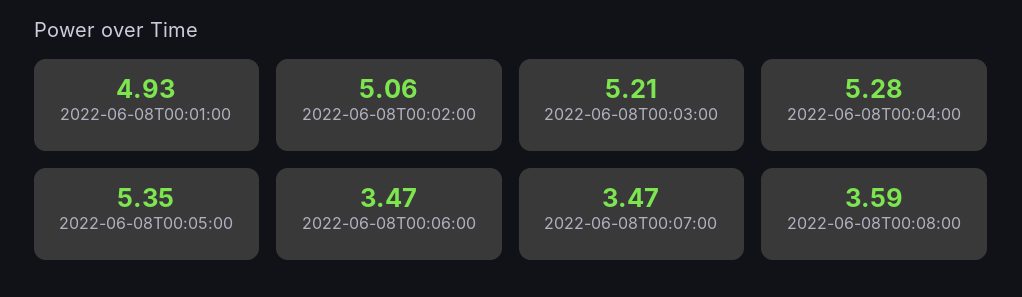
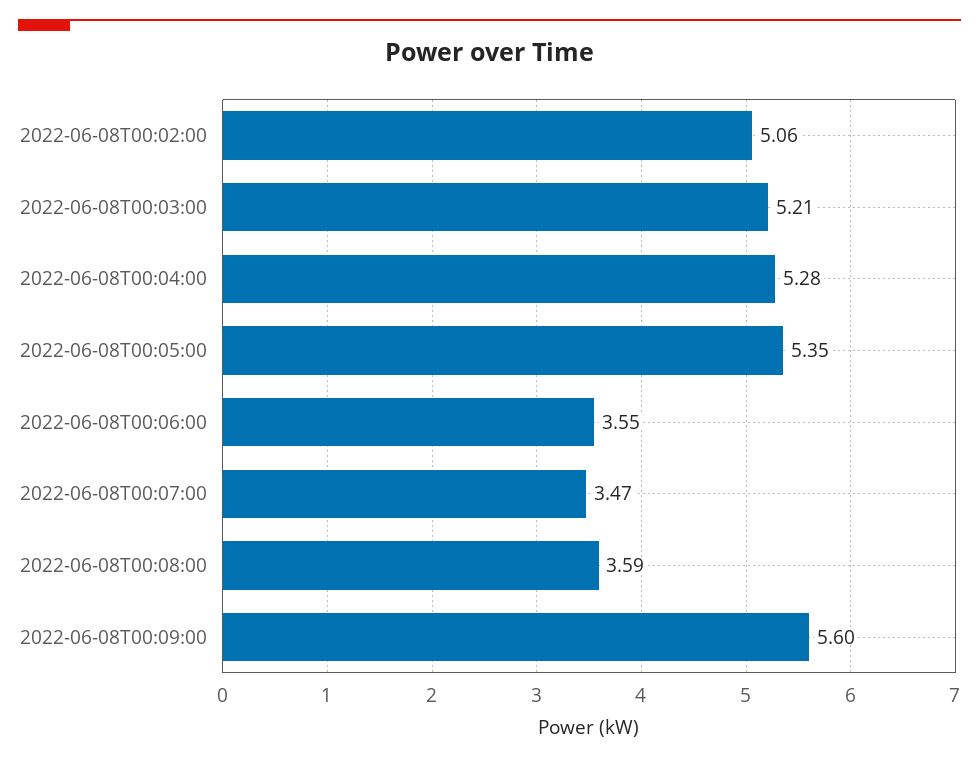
2022-06-08T00:01:00: 4.93 -> none
2022-06-08T00:06:00: 3.47 -> 3.55
2022-06-08T00:09:00: none -> 5.6

